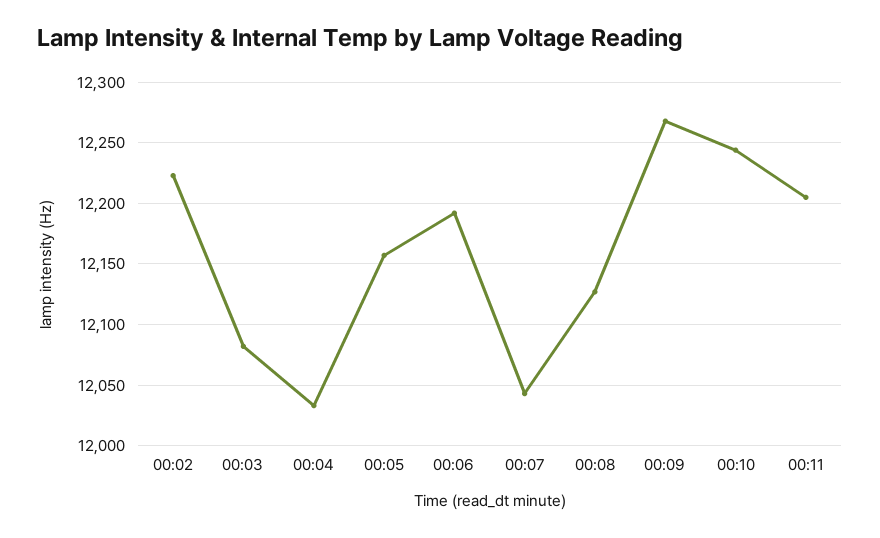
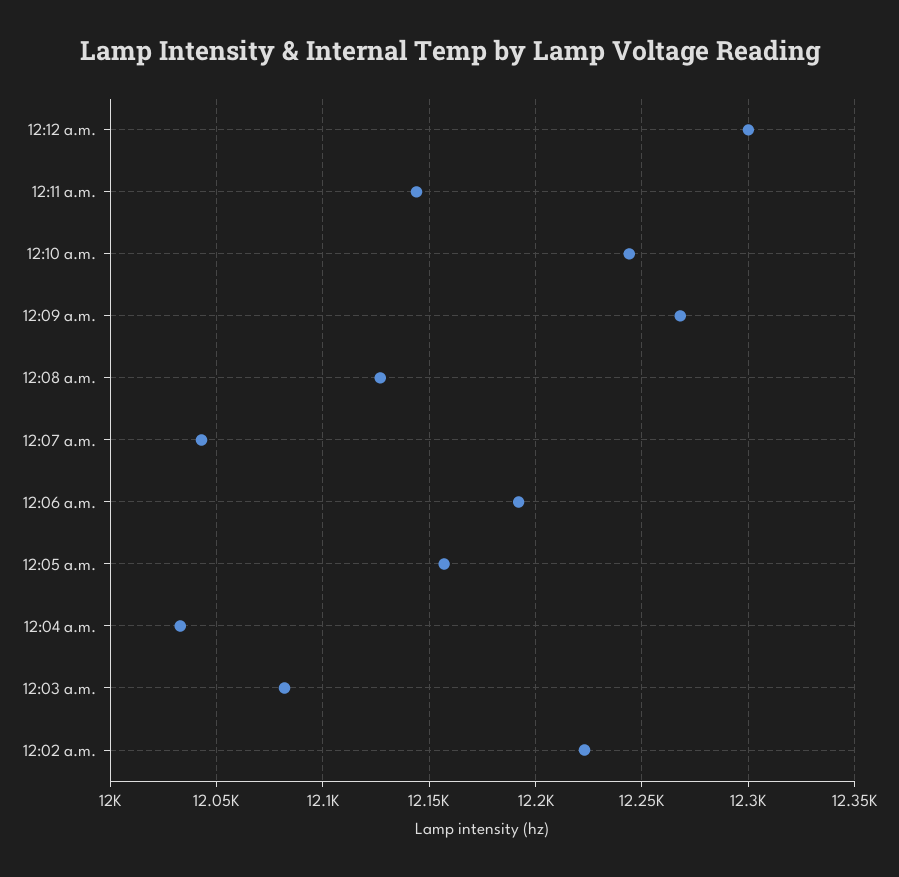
00:11: 12205 -> 12145
12:12 a.m.: none -> 12300

